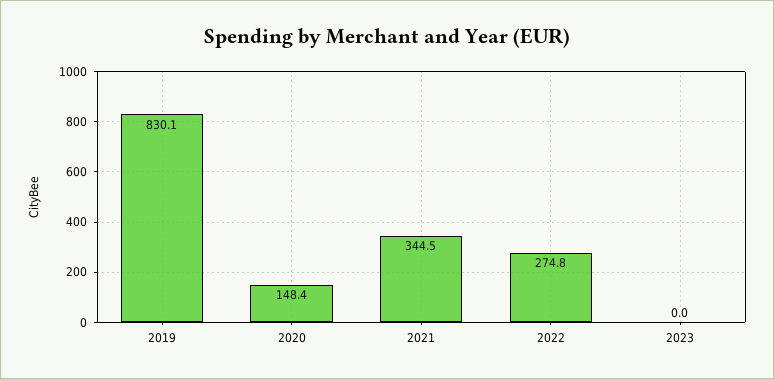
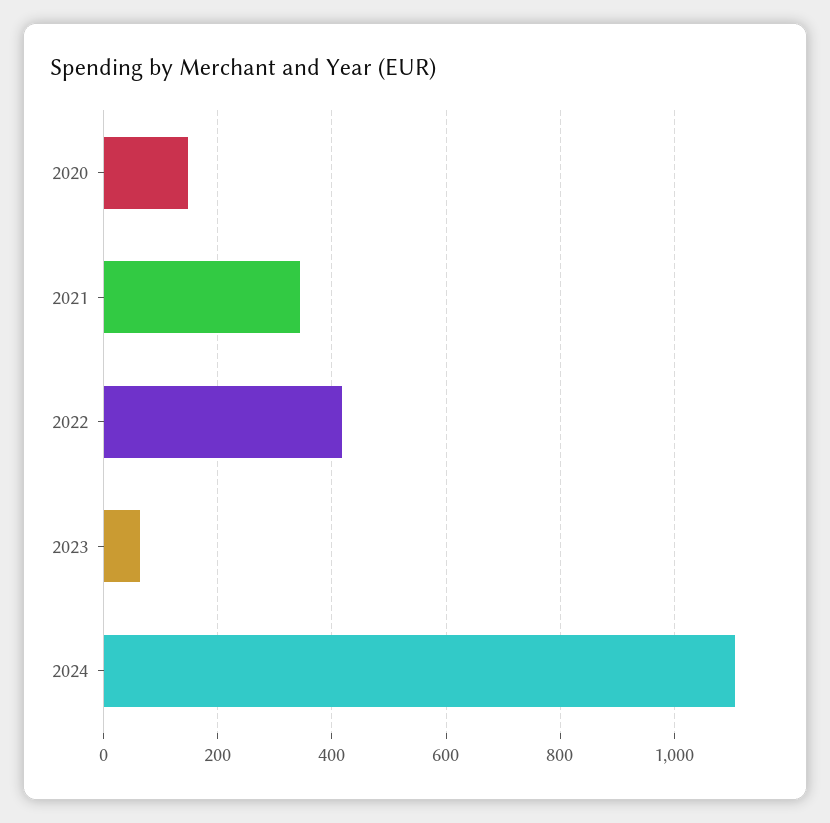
2019: 830.1 -> none
2022: 274.8 -> 420
2023: 0 -> 60
2024: none -> 1100

